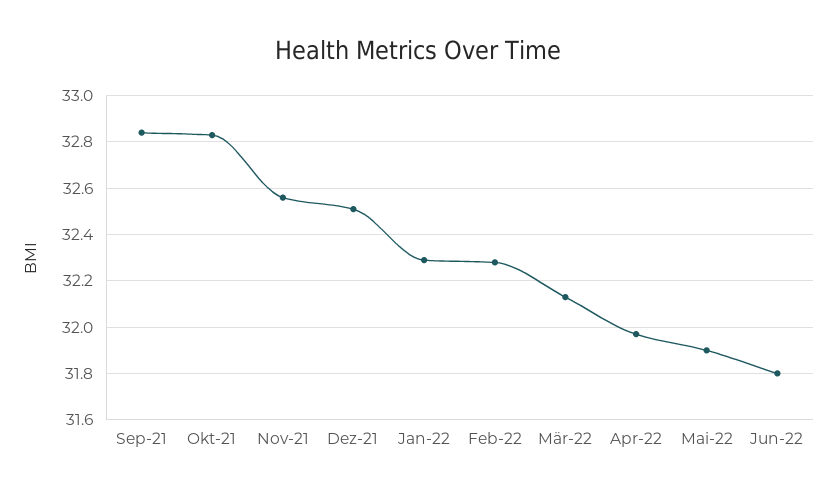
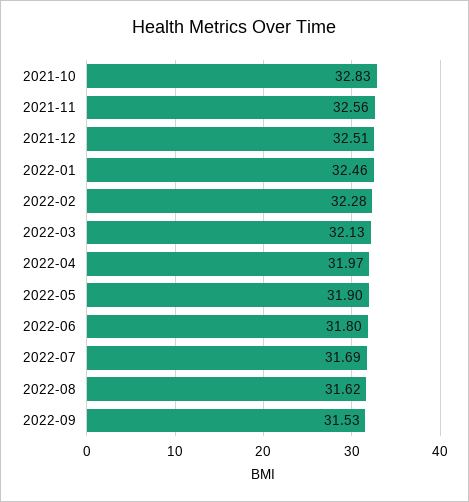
Sep-21: 32.85 -> none
Jan-22: 32.3 -> 32.46
2022-07: none -> 31.69
2022-08: none -> 31.62
2022-09: none -> 31.53

